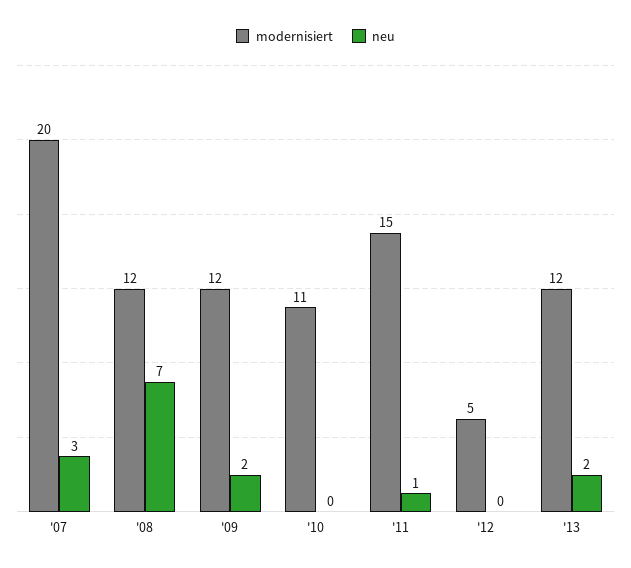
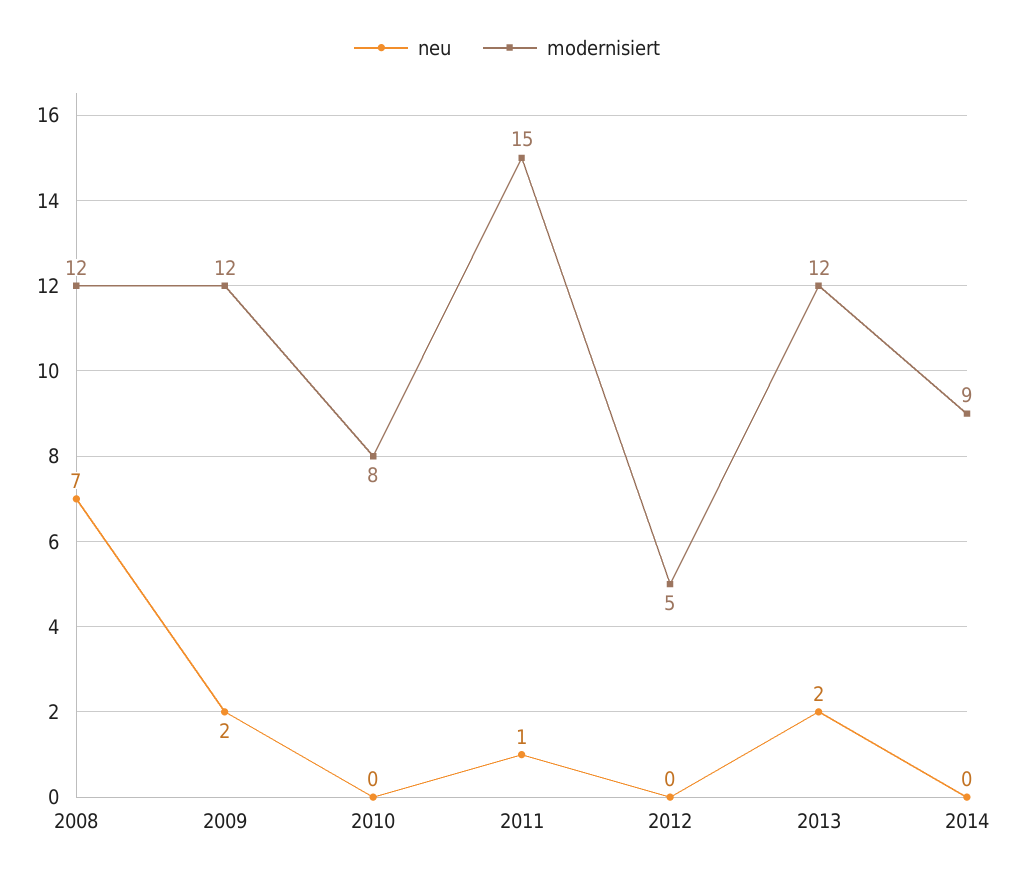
modernisiert, '07: 20 -> none
neu, '07: 3 -> none
modernisiert, '10: 11 -> 8
neu, 2014: none -> 0
modernisiert, 2014: none -> 9

